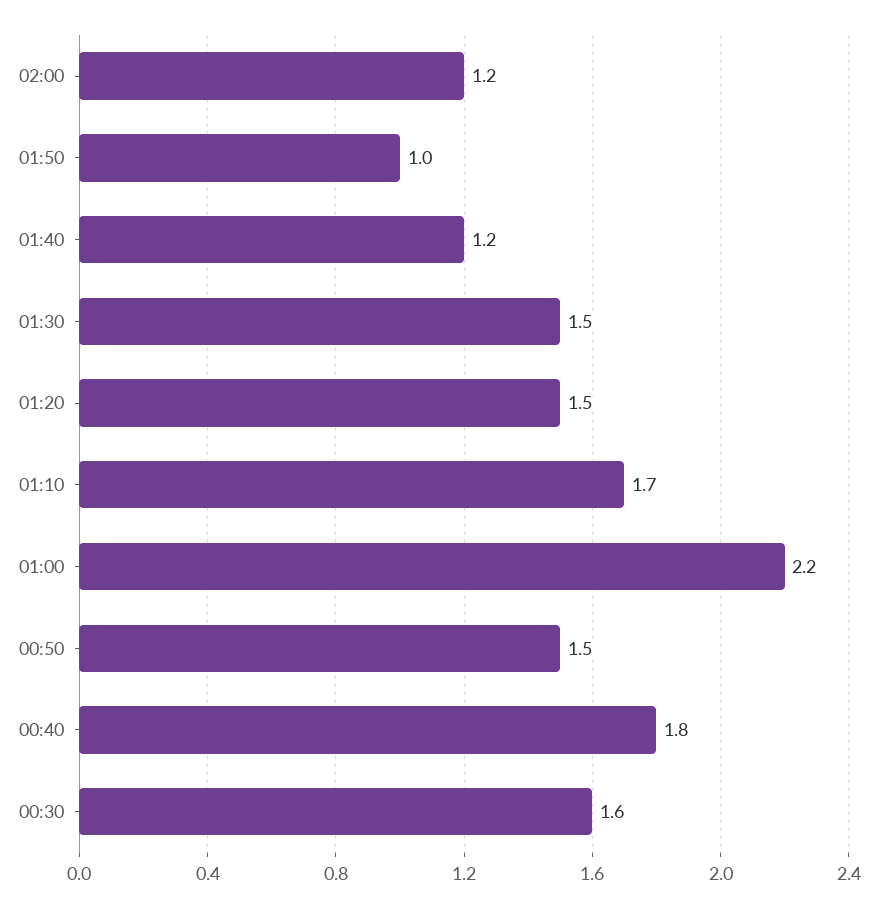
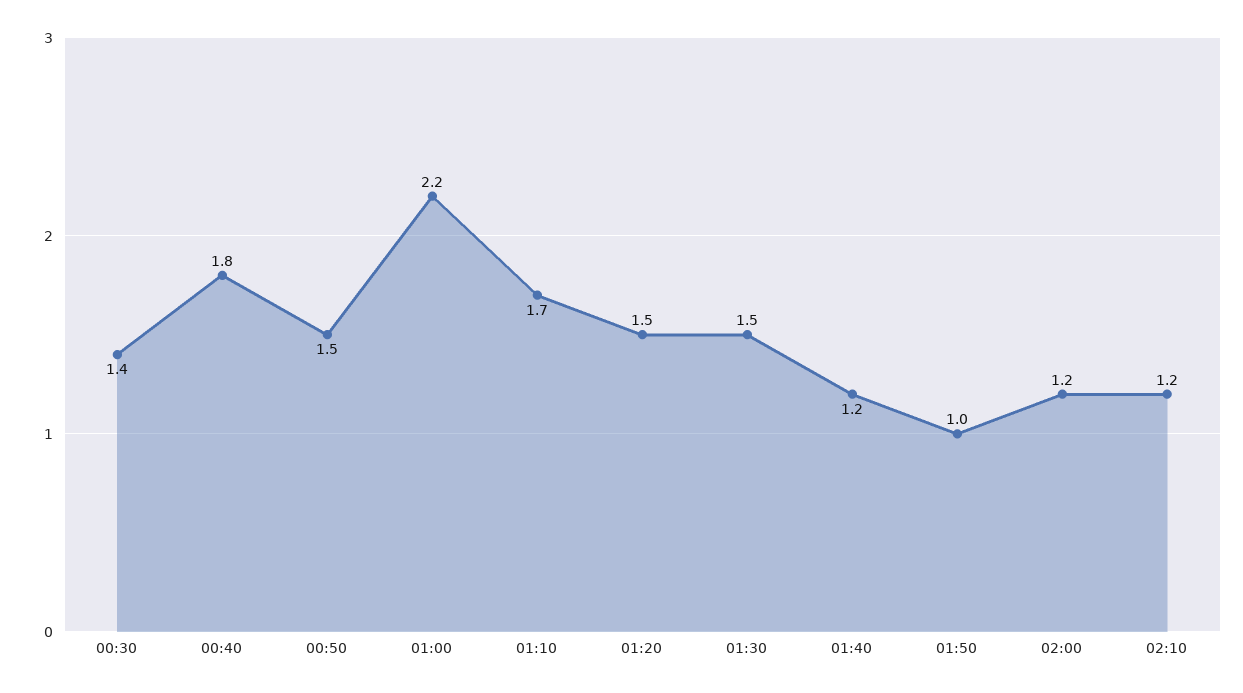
00:30: 1.6 -> 1.4
02:10: none -> 1.2

